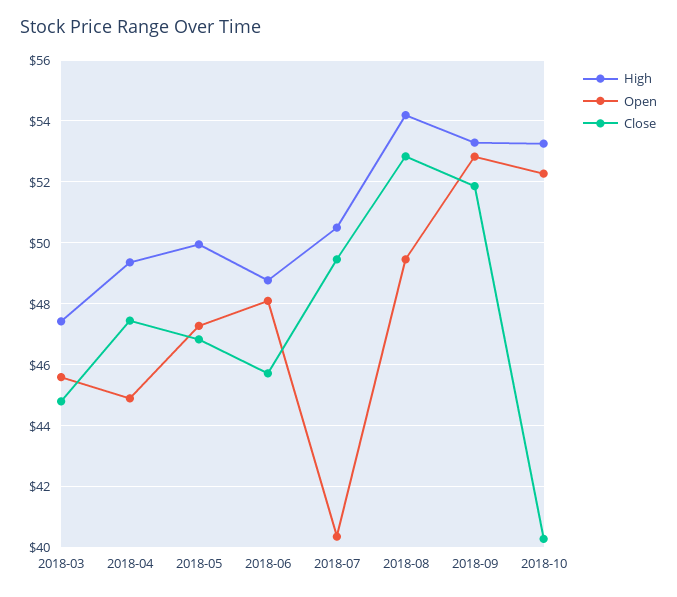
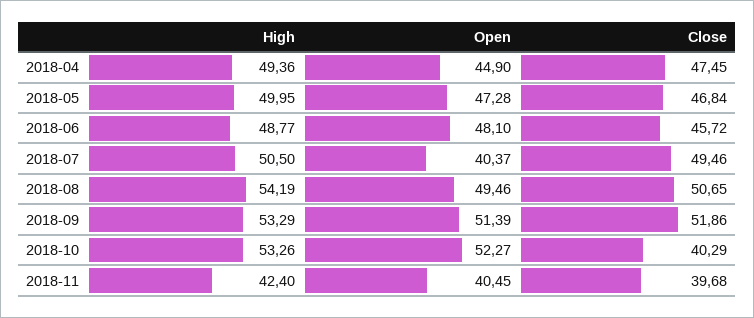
High, 2018-03: 47.4 -> none
Open, 2018-03: 45.6 -> none
Close, 2018-03: 44.8 -> none
Close, 2018-08: 52.8 -> 50.65
Open, 2018-09: 52.8 -> 51.39
High, 2018-11: none -> 42.4
Open, 2018-11: none -> 40.45
Close, 2018-11: none -> 39.68

